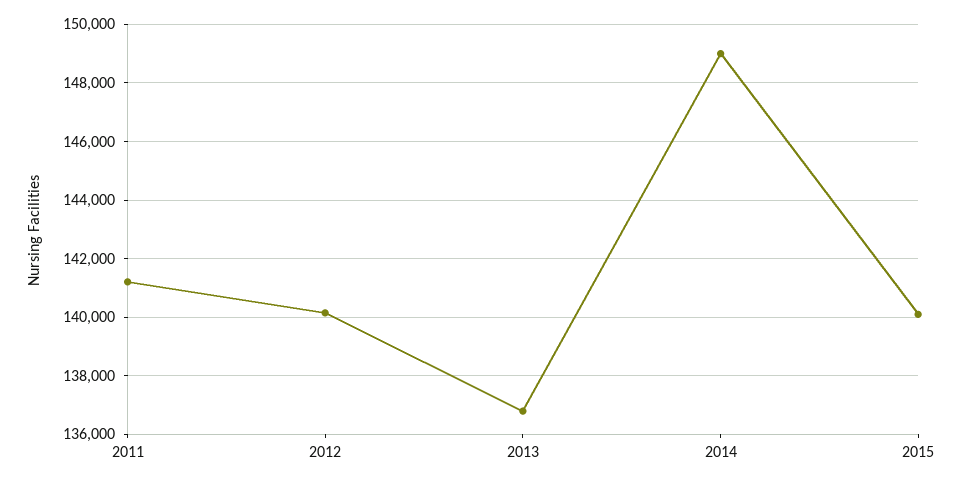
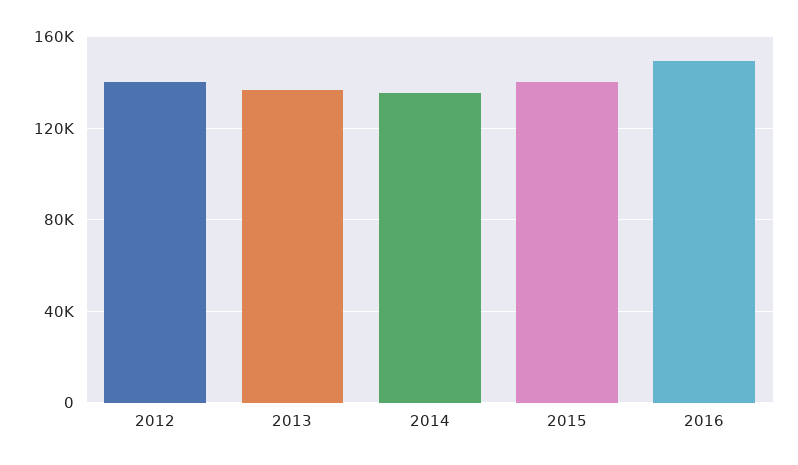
2011: 141250 -> none
2014: 149000 -> 135000
2016: none -> 150000

